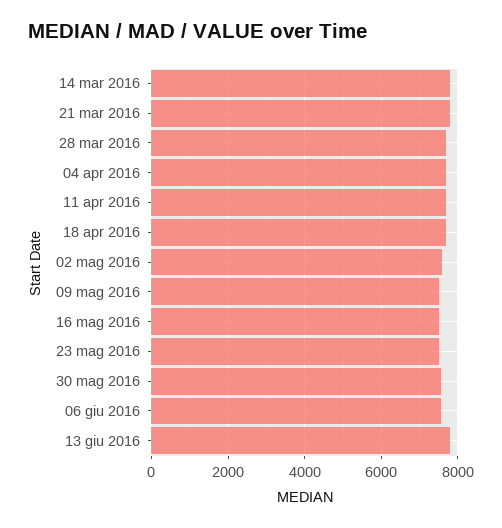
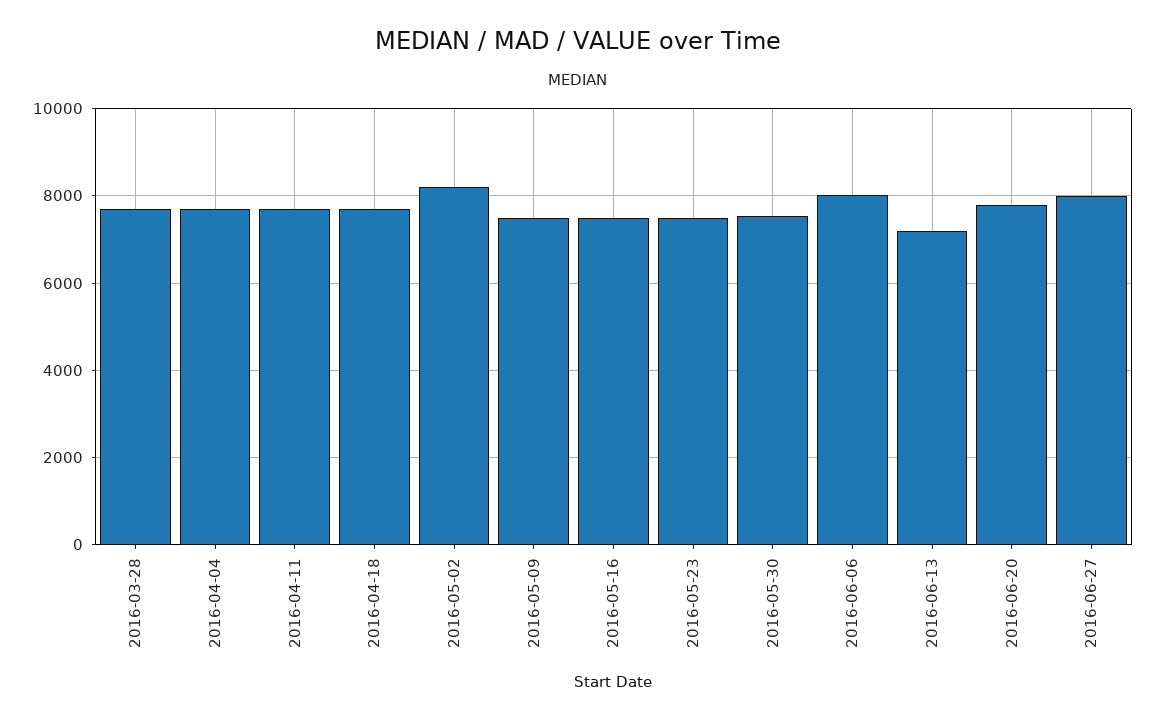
14 mar 2016: 7800 -> none
21 mar 2016: 7800 -> none
02 mag 2016: 7600 -> 8200
06 giu 2016: 7600 -> 8000
13 giu 2016: 7800 -> 7200
2016-06-20: none -> 7800
2016-06-27: none -> 8000

